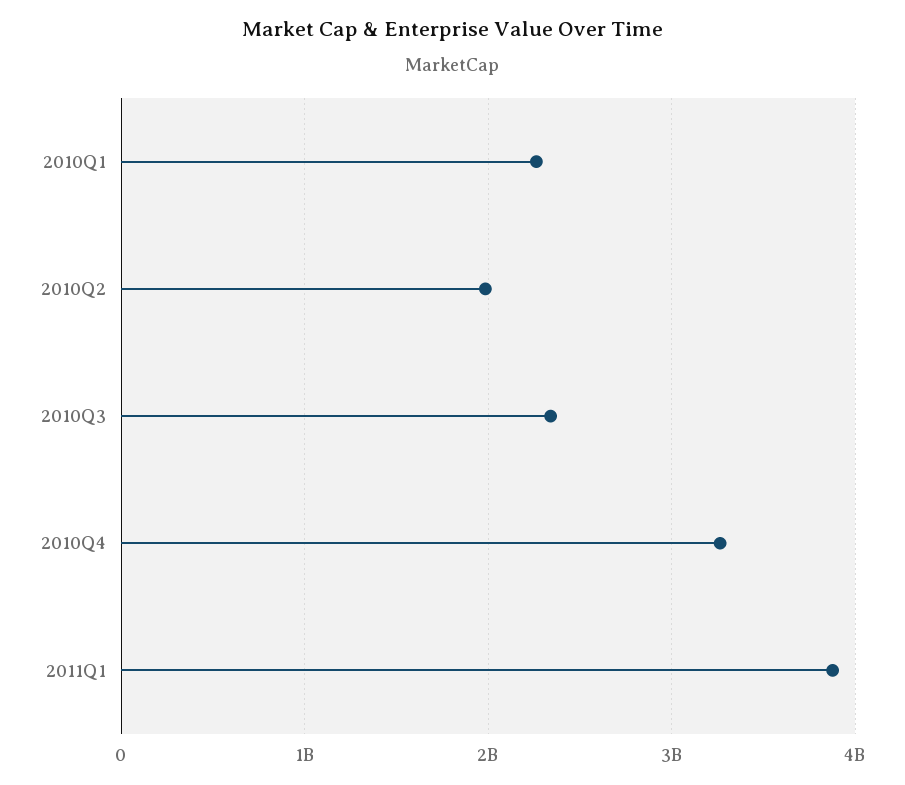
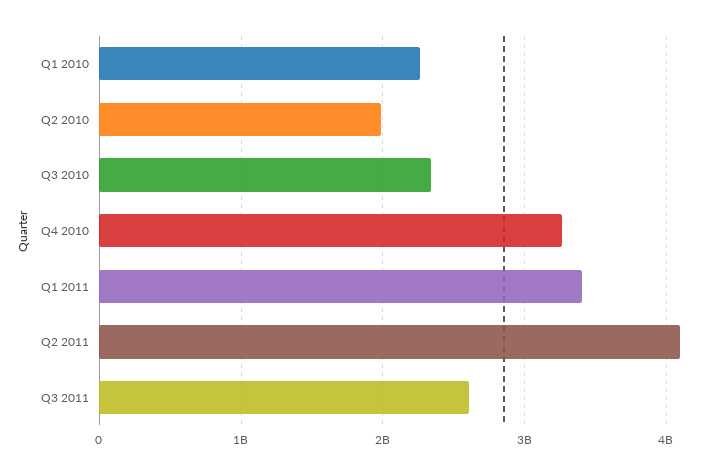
2011Q1: 3900000000 -> 3400000000
Q2 2011: none -> 4100000000
Q3 2011: none -> 2600000000

